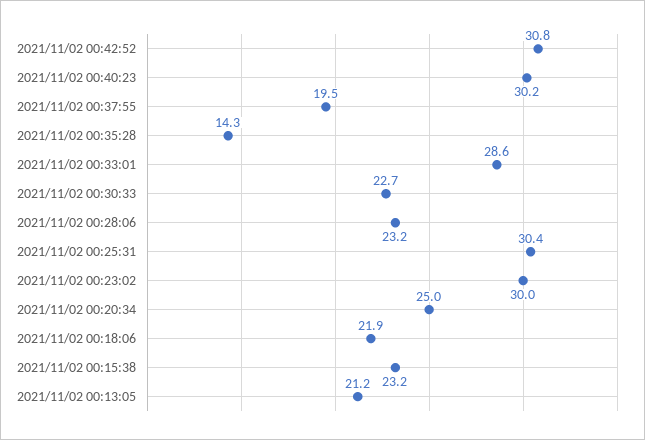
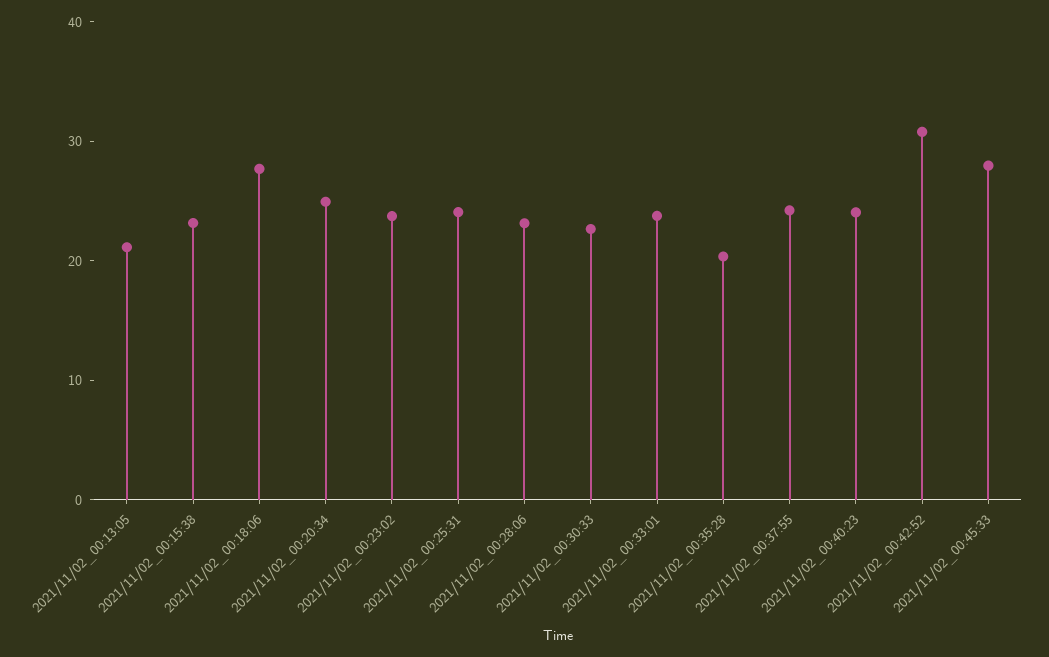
2021/11/02 00:40:23: 30.2 -> 24
2021/11/02 00:37:55: 19.5 -> 24
2021/11/02 00:35:28: 14.3 -> 20
2021/11/02 00:33:01: 28.6 -> 24
2021/11/02 00:25:31: 30.4 -> 24
2021/11/02 00:23:02: 30 -> 24
2021/11/02 00:18:06: 21.9 -> 28
2021/11/02_00:45:33: none -> 28

